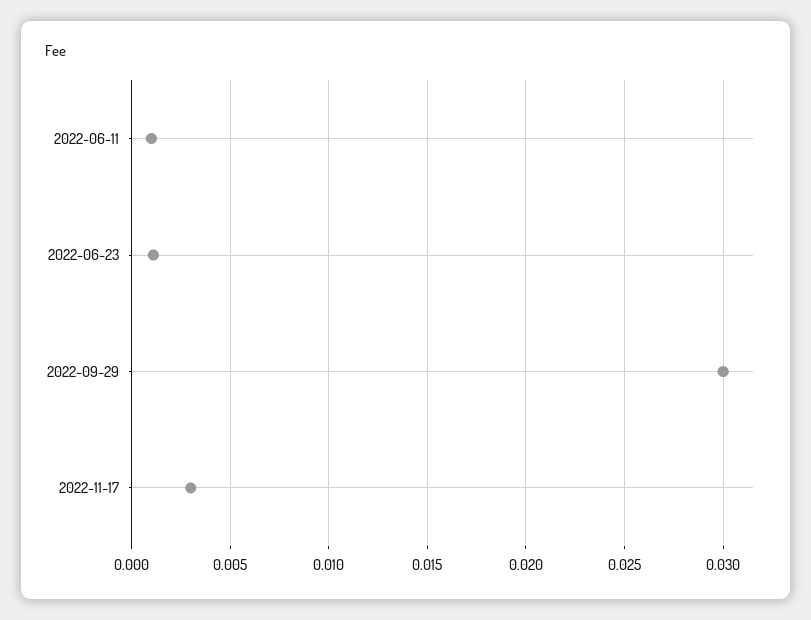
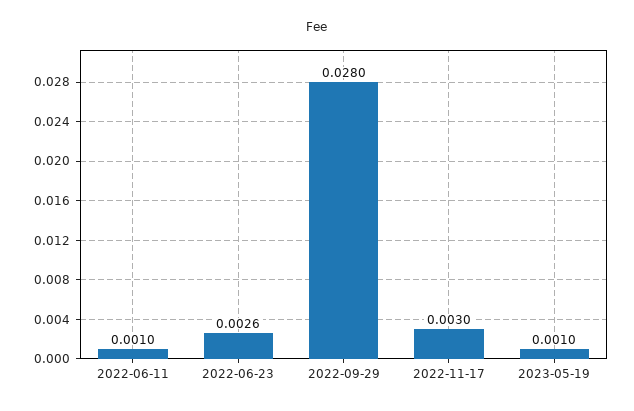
2022-06-23: 0.001 -> 0.0026
2022-09-29: 0.03 -> 0.028
2023-05-19: none -> 0.001

